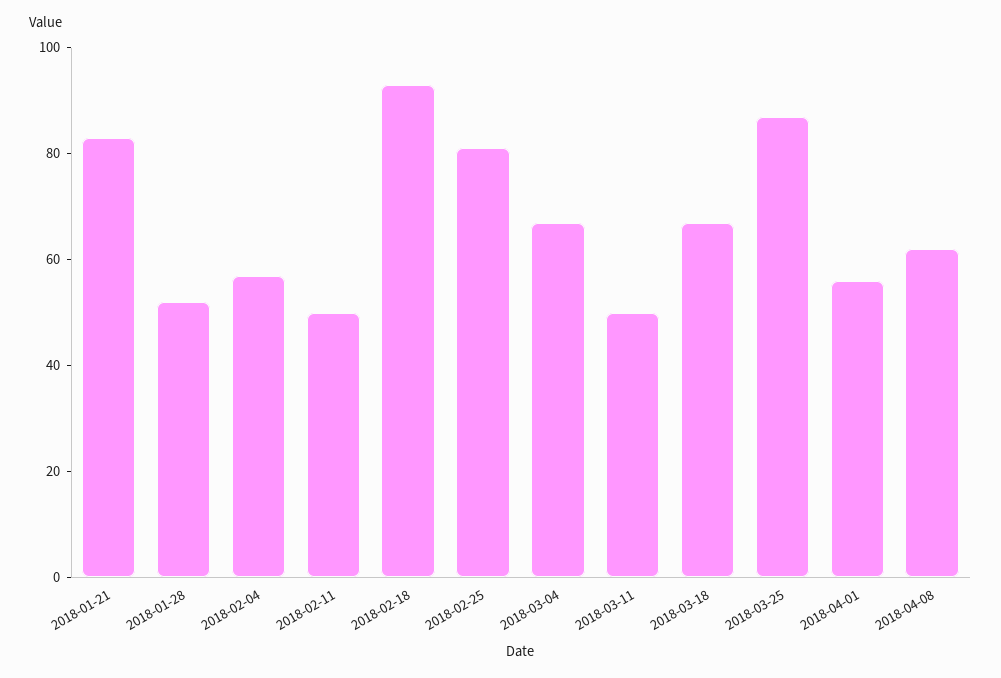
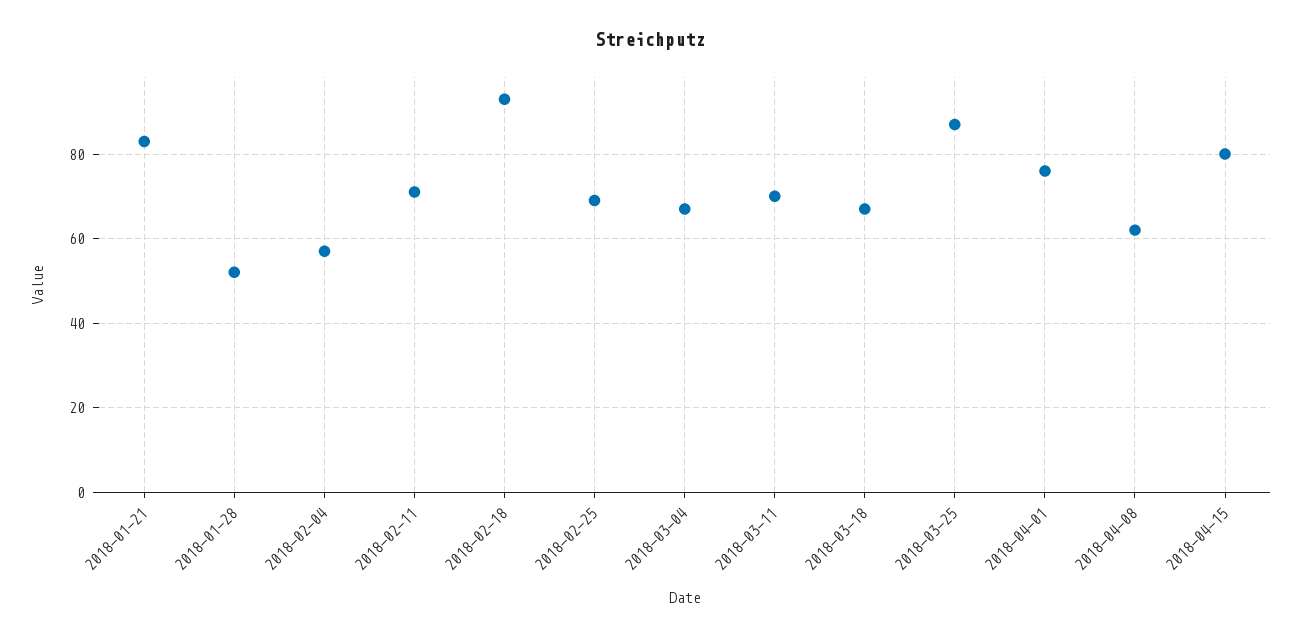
2018-02-11: 50 -> 70
2018-02-25: 80 -> 70
2018-03-11: 50 -> 70
2018-04-01: 55 -> 75
2018-04-15: none -> 80

